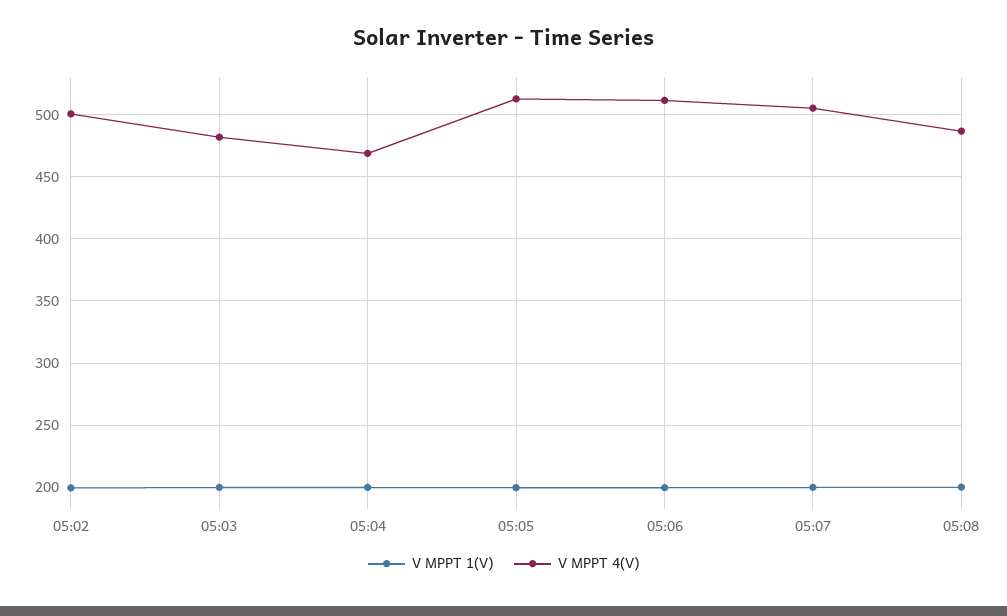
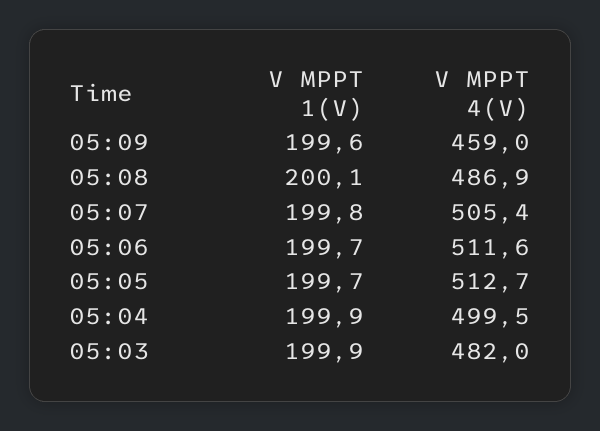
V MPPT 1(V), 05:02: 200 -> none
V MPPT 4(V), 05:02: 500 -> none
V MPPT 4(V), 05:04: 470 -> 499.5
V MPPT 1(V), 05:09: none -> 199.6
V MPPT 4(V), 05:09: none -> 459

